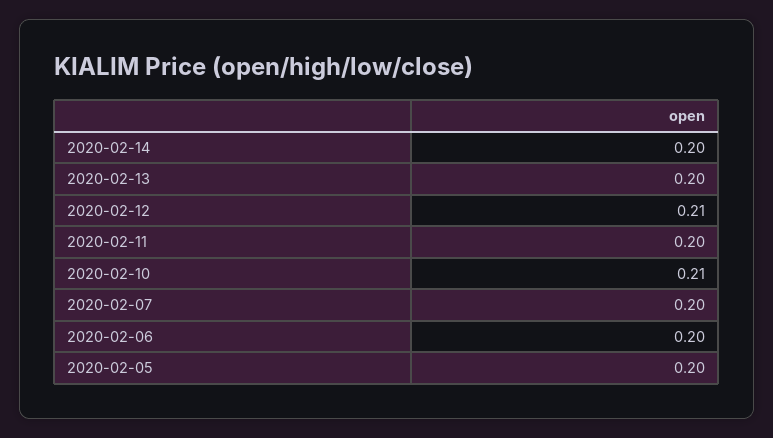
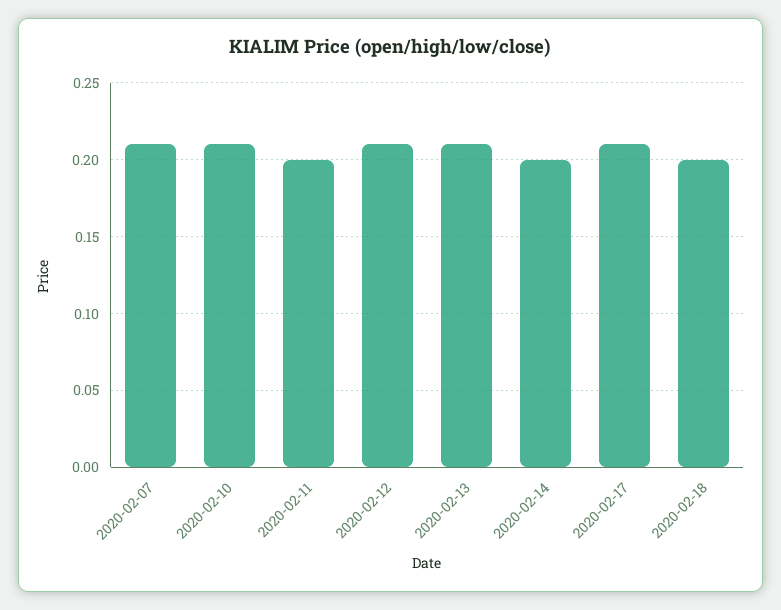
2020-02-13: 0.2 -> 0.21
2020-02-07: 0.2 -> 0.21
2020-02-06: 0.2 -> none
2020-02-05: 0.2 -> none
2020-02-17: none -> 0.21
2020-02-18: none -> 0.2

